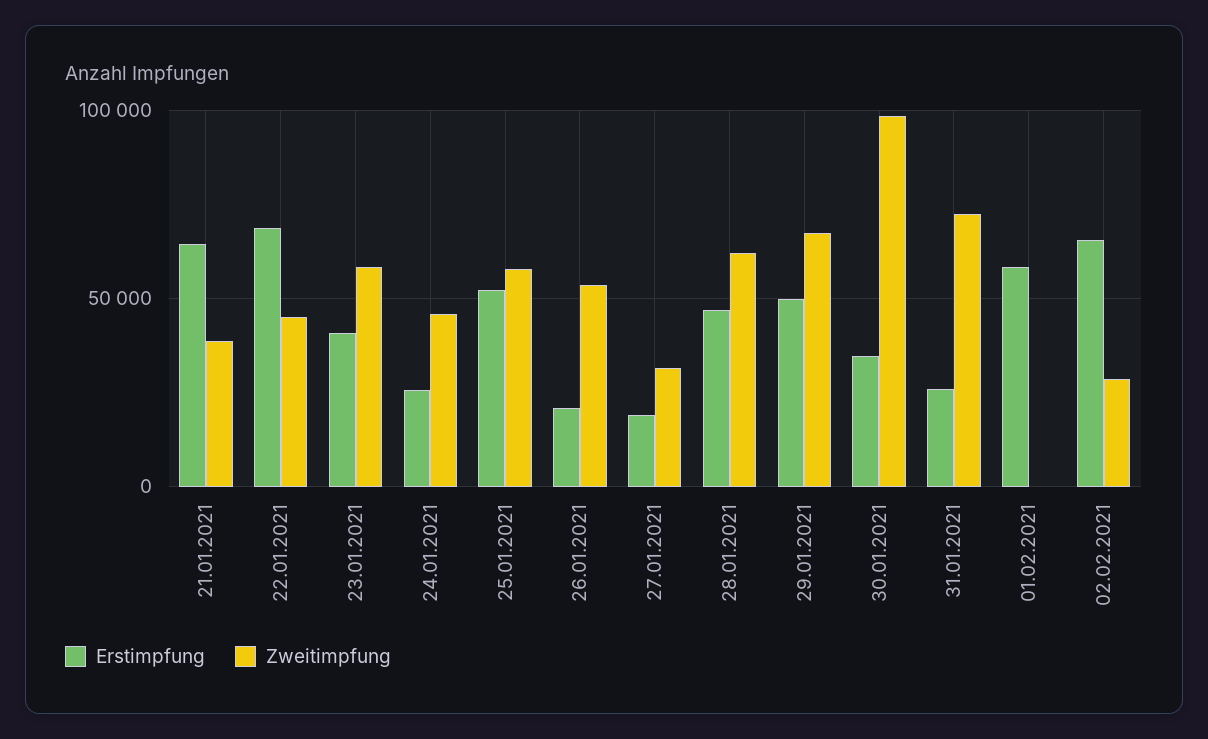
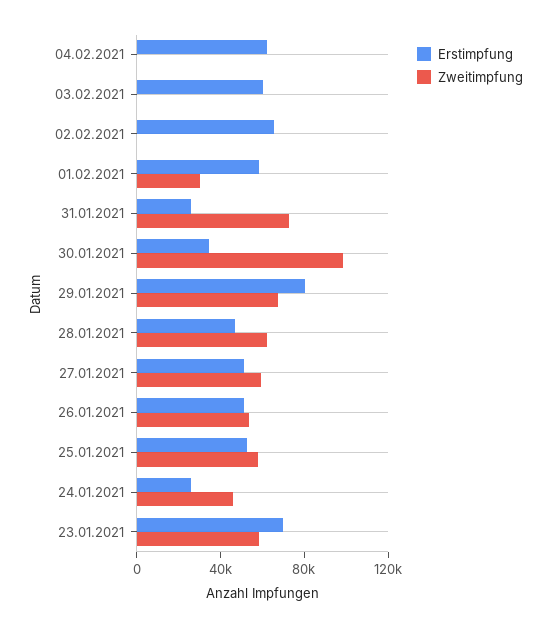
Erstimpfung, 21.01.2021: 65000 -> none
Zweitimpfung, 21.01.2021: 40000 -> none
Erstimpfung, 22.01.2021: 70000 -> none
Zweitimpfung, 22.01.2021: 45000 -> none
Erstimpfung, 23.01.2021: 40000 -> 70000
Erstimpfung, 26.01.2021: 20000 -> 50000
Erstimpfung, 27.01.2021: 20000 -> 50000
Zweitimpfung, 27.01.2021: 30000 -> 60000
Erstimpfung, 29.01.2021: 50000 -> 80000
Zweitimpfung, 01.02.2021: 0 -> 30000
Zweitimpfung, 02.02.2021: 30000 -> 0
Erstimpfung, 04.02.2021: none -> 60000
Zweitimpfung, 04.02.2021: none -> 0
Erstimpfung, 03.02.2021: none -> 60000
Zweitimpfung, 03.02.2021: none -> 0

